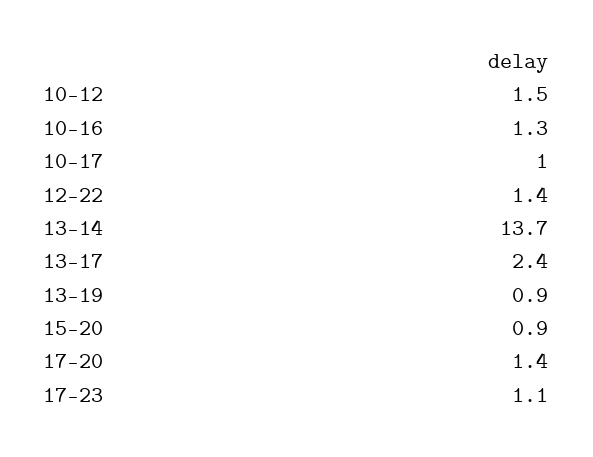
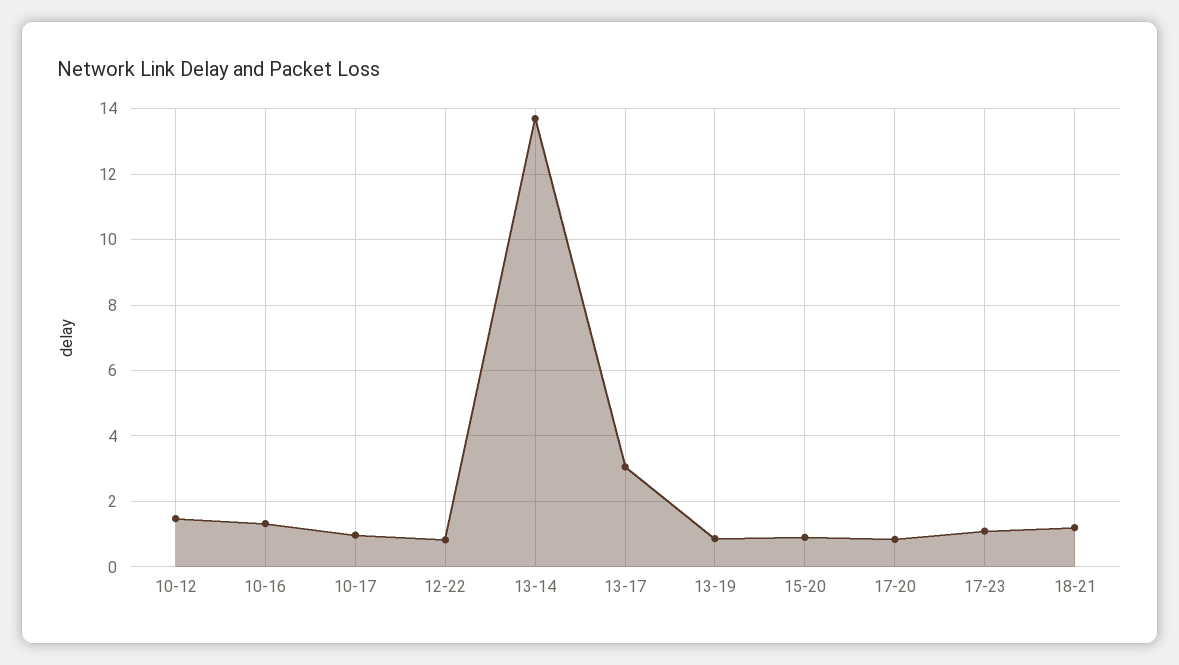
12-22: 1.4 -> 0.8
13-17: 2.4 -> 3
17-20: 1.4 -> 0.8
18-21: none -> 1.2

